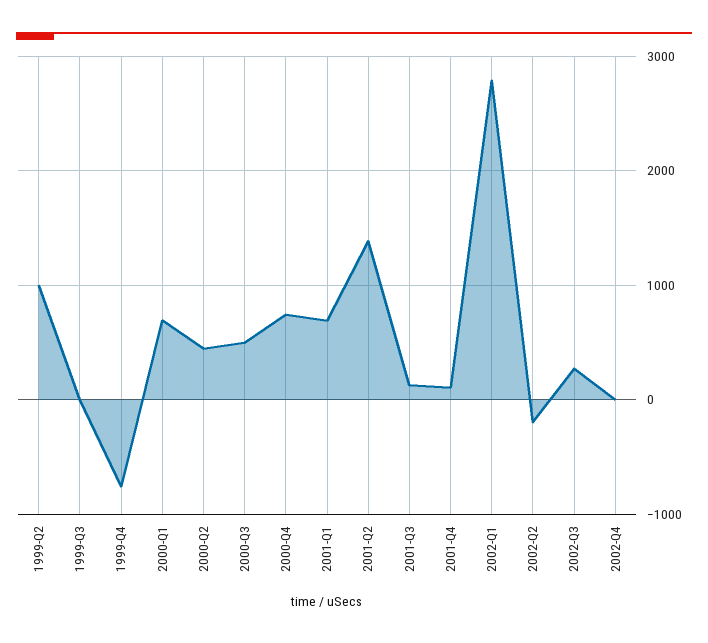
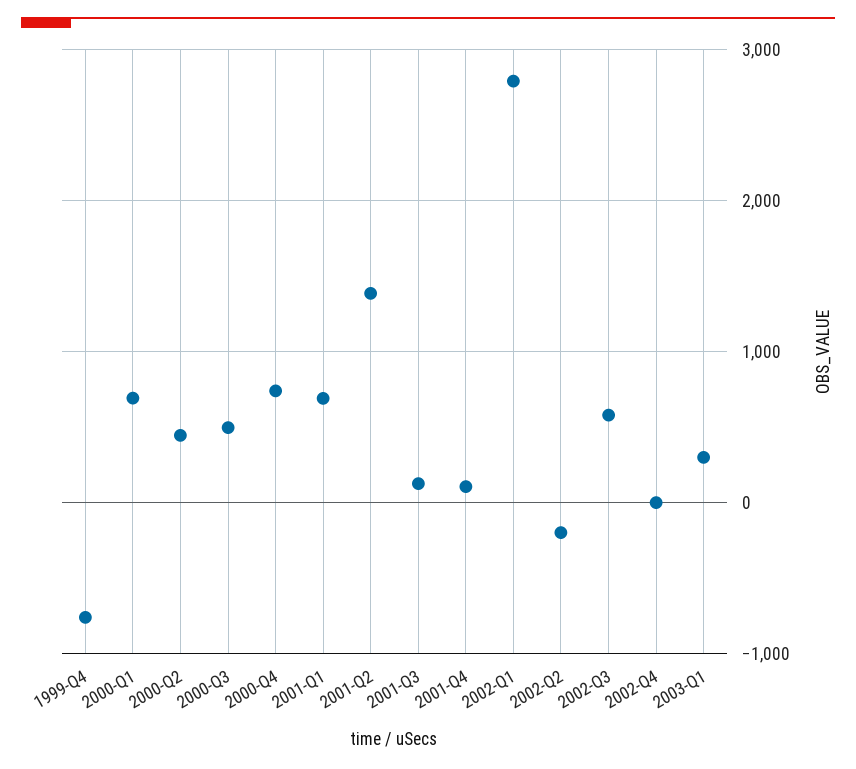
1999-Q2: 1000 -> none
1999-Q3: 0 -> none
2002-Q3: 300 -> 600
2003-Q1: none -> 300

